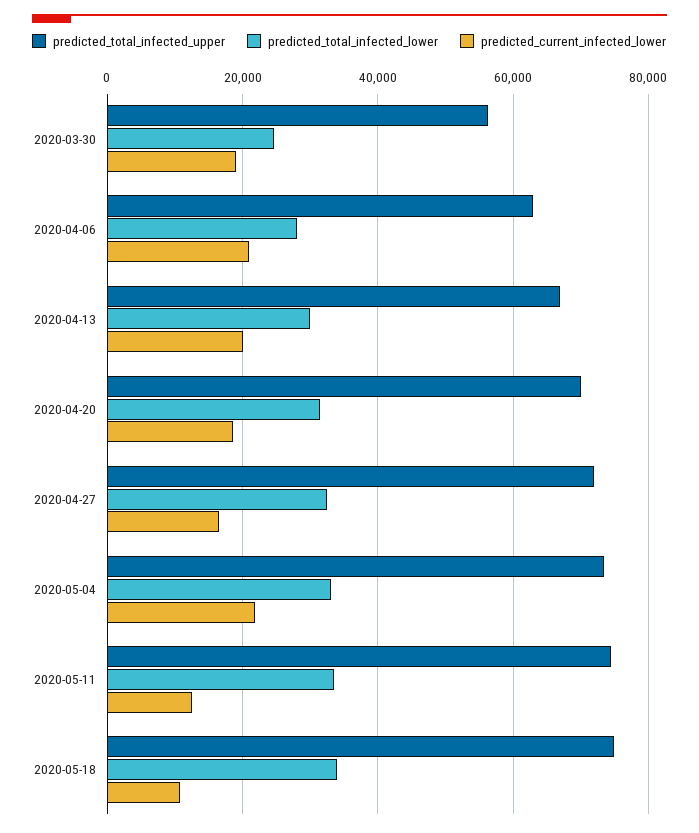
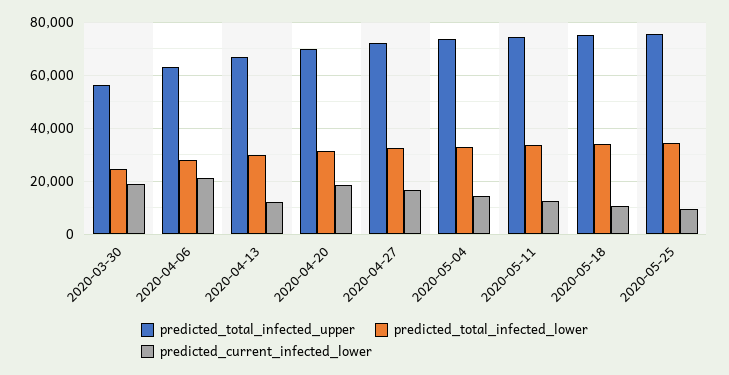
predicted_current_infected_lower, 2020-04-13: 20000 -> 12500
predicted_current_infected_lower, 2020-05-04: 22000 -> 15000
predicted_total_infected_upper, 2020-05-25: none -> 75000
predicted_total_infected_lower, 2020-05-25: none -> 35000
predicted_current_infected_lower, 2020-05-25: none -> 10000

